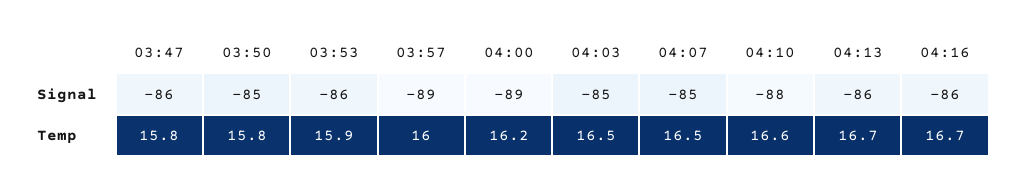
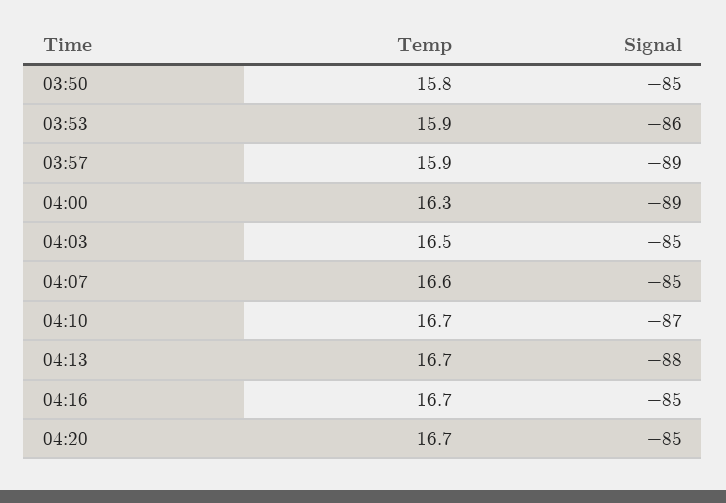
03:47, Signal: -86 -> none
04:10, Signal: -88 -> -87
04:13, Signal: -86 -> -88
04:16, Signal: -86 -> -85
03:47, Temp: 15.8 -> none
03:57, Temp: 16 -> 15.9
04:00, Temp: 16.2 -> 16.3
04:07, Temp: 16.5 -> 16.6
04:10, Temp: 16.6 -> 16.7
04:20, Temp: none -> 16.7
04:20, Signal: none -> -85

